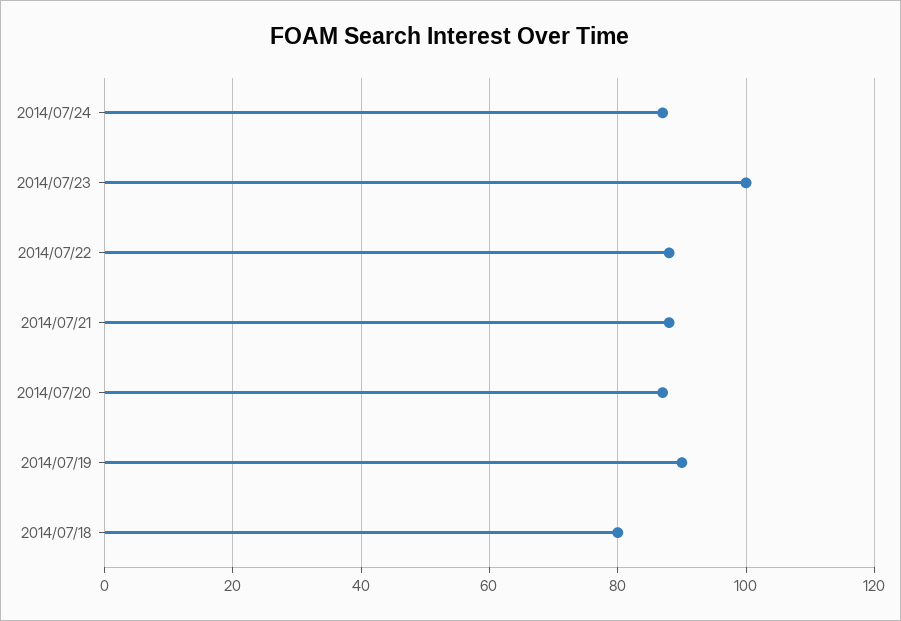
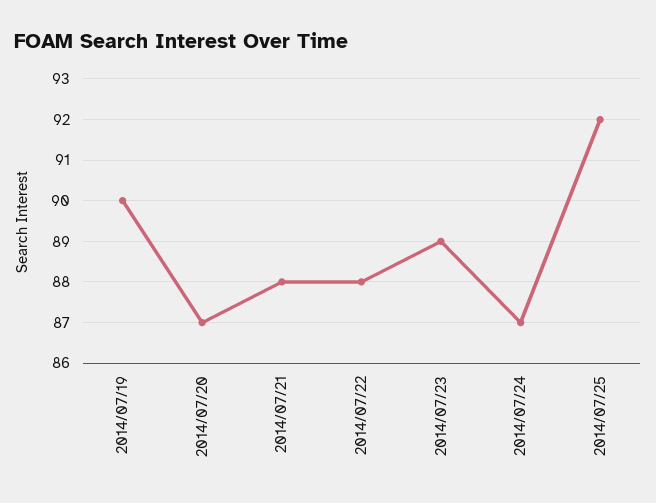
2014/07/23: 100 -> 89
2014/07/18: 80 -> none
2014/07/25: none -> 92

